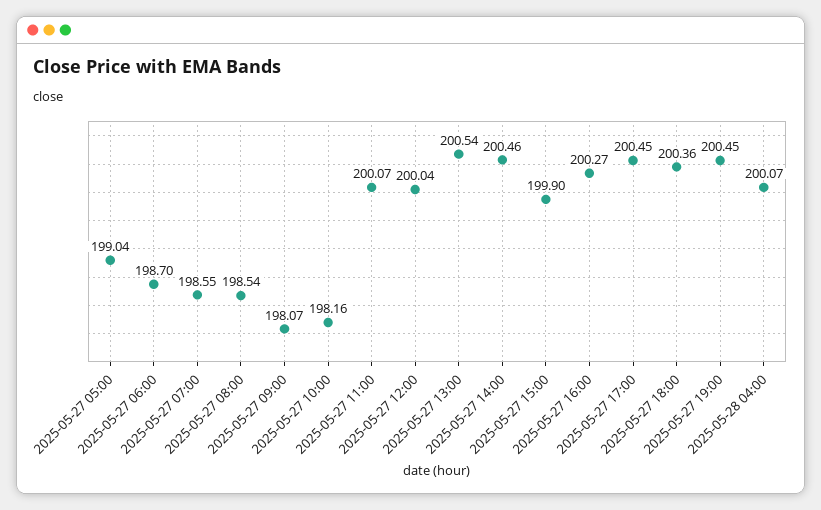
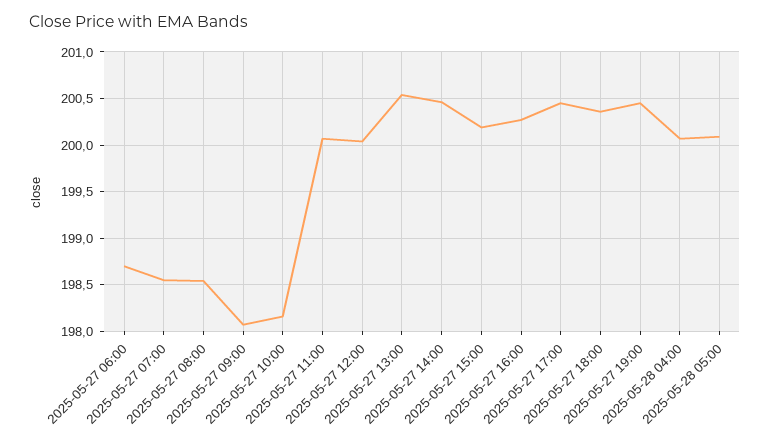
2025-05-27 05:00: 199.04 -> none
2025-05-27 15:00: 199.9 -> 200.2
2025-05-28 05:00: none -> 200.1

